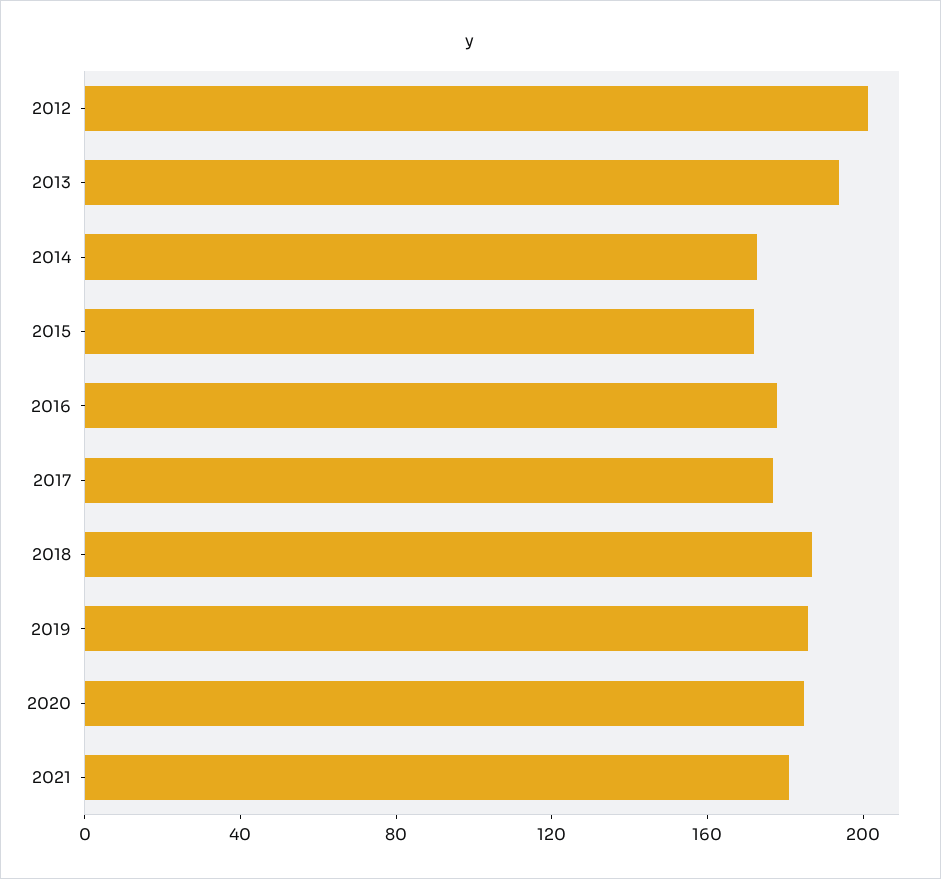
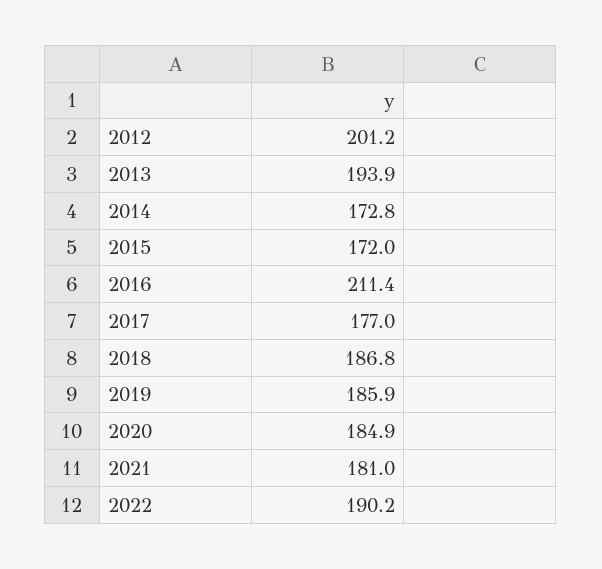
2016: 180 -> 211.4
2022: none -> 190.2

